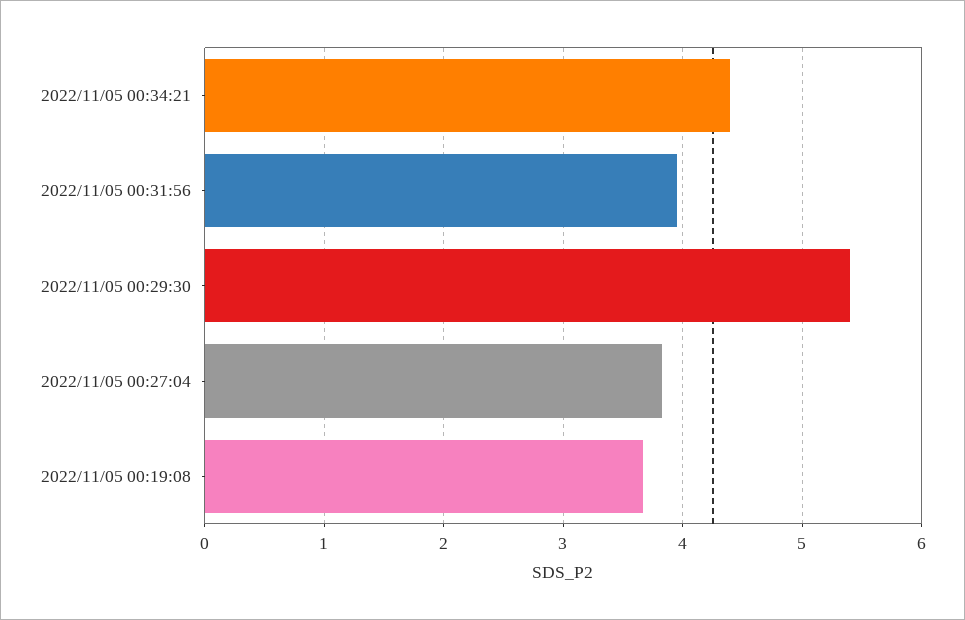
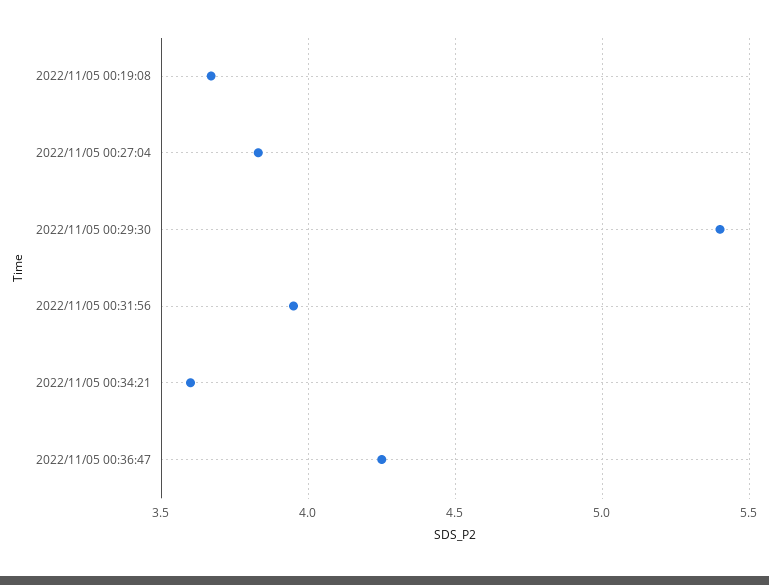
2022/11/05 00:34:21: 4.4 -> 3.6
2022/11/05 00:36:47: none -> 4.25

